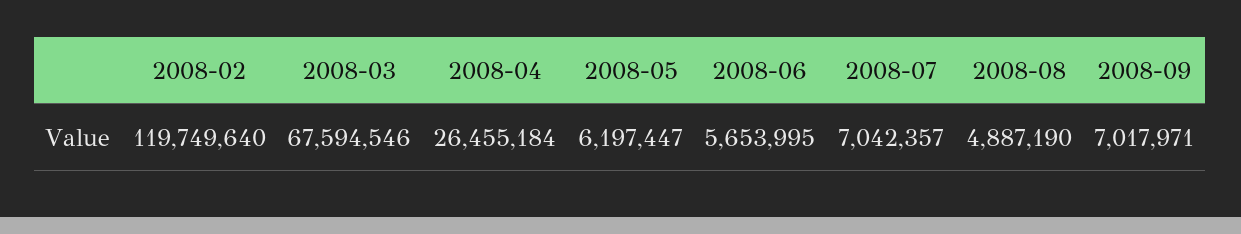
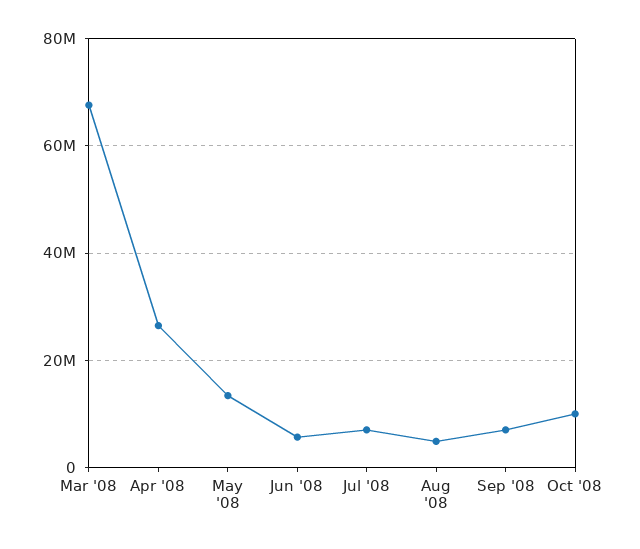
2008-02: 119749640 -> none
2008-05: 6197447 -> 14000000
Oct '08: none -> 10000000

